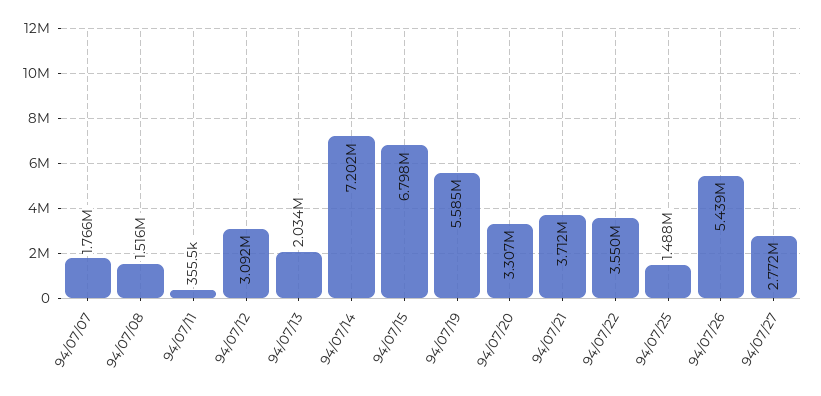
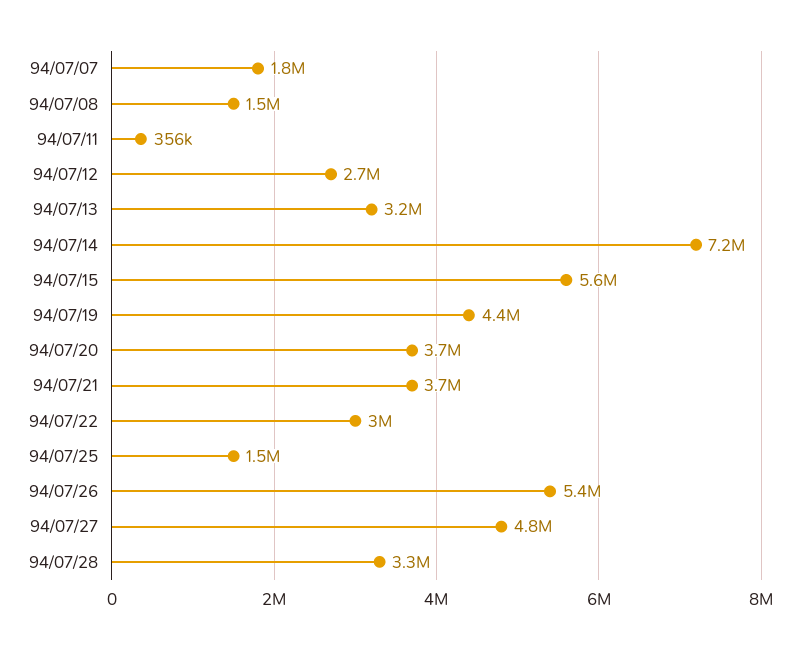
94/07/12: 3092000 -> 2700000
94/07/13: 2034000 -> 3200000
94/07/15: 6798000 -> 5600000
94/07/19: 5585000 -> 4400000
94/07/20: 3307000 -> 3700000
94/07/22: 3550000 -> 3000000
94/07/27: 2772000 -> 4800000
94/07/28: none -> 3300000

